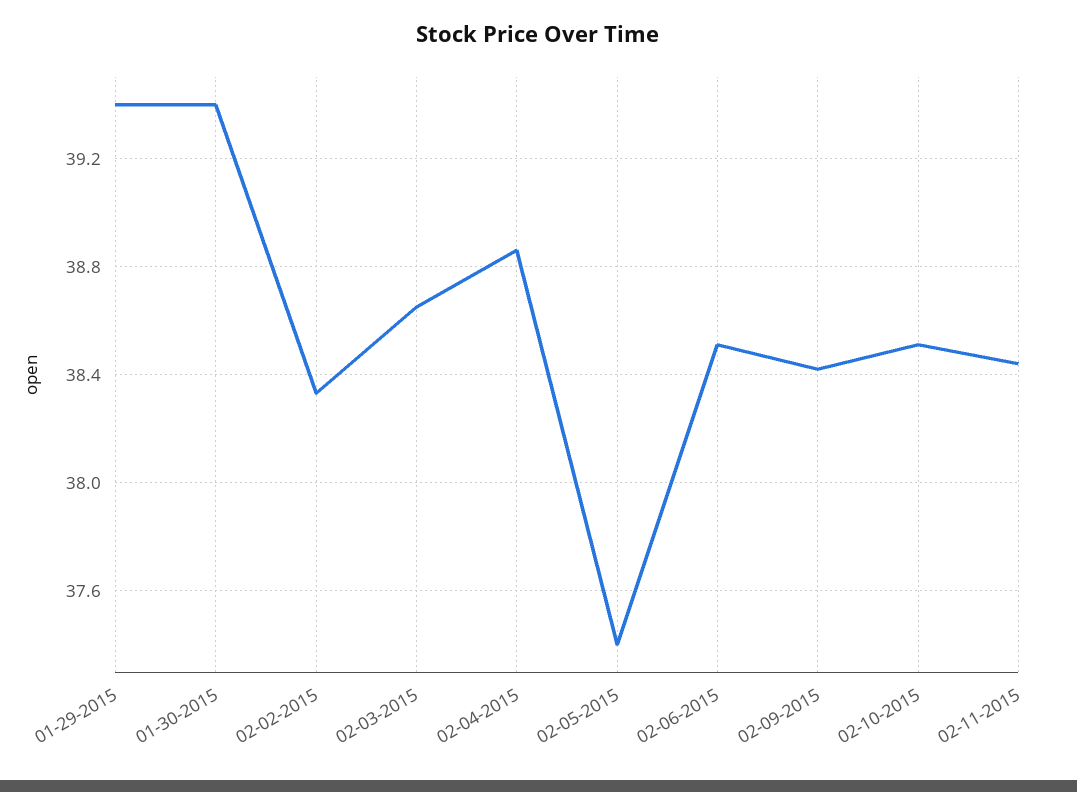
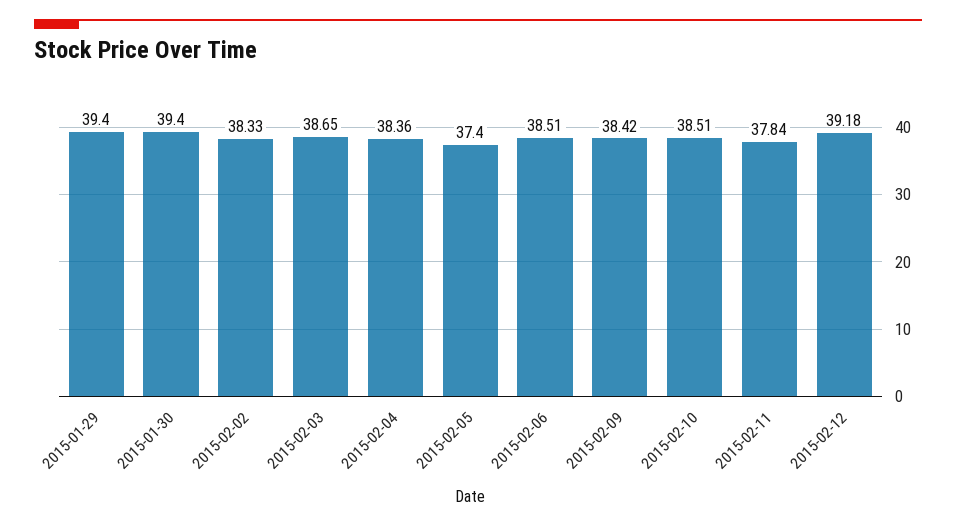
02-04-2015: 38.85 -> 38.36
02-11-2015: 38.45 -> 37.84
2015-02-12: none -> 39.18

